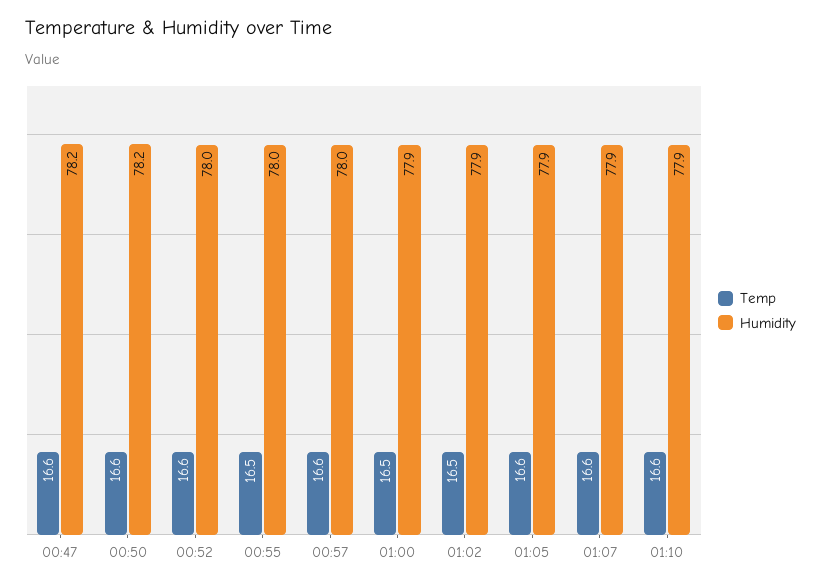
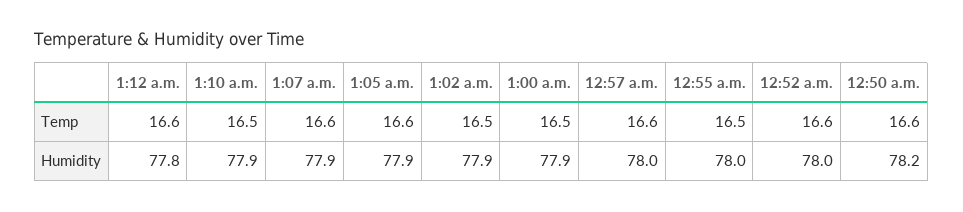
Temp, 00:47: 16.6 -> none
Humidity, 00:47: 78.2 -> none
Temp, 01:10: 16.6 -> 16.5
Temp, 1:12 a.m.: none -> 16.6
Humidity, 1:12 a.m.: none -> 77.8

